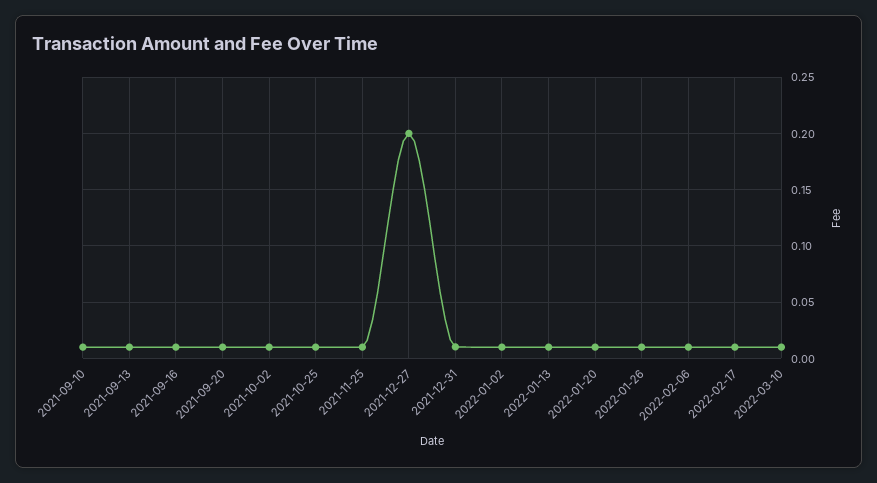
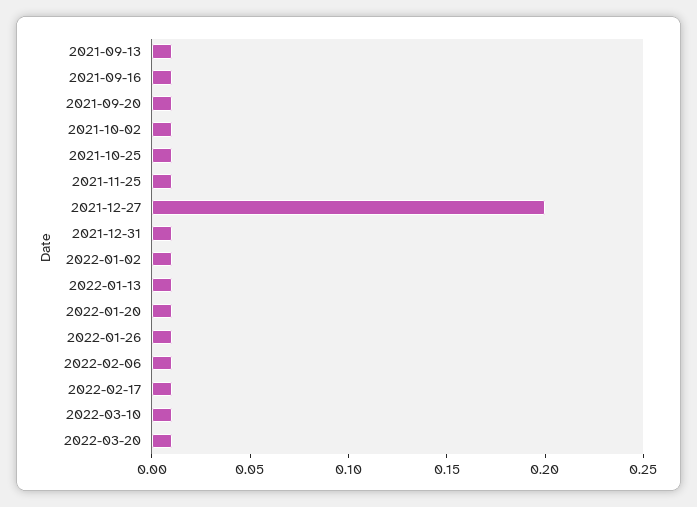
2021-09-10: 0.01 -> none
2022-03-20: none -> 0.01

